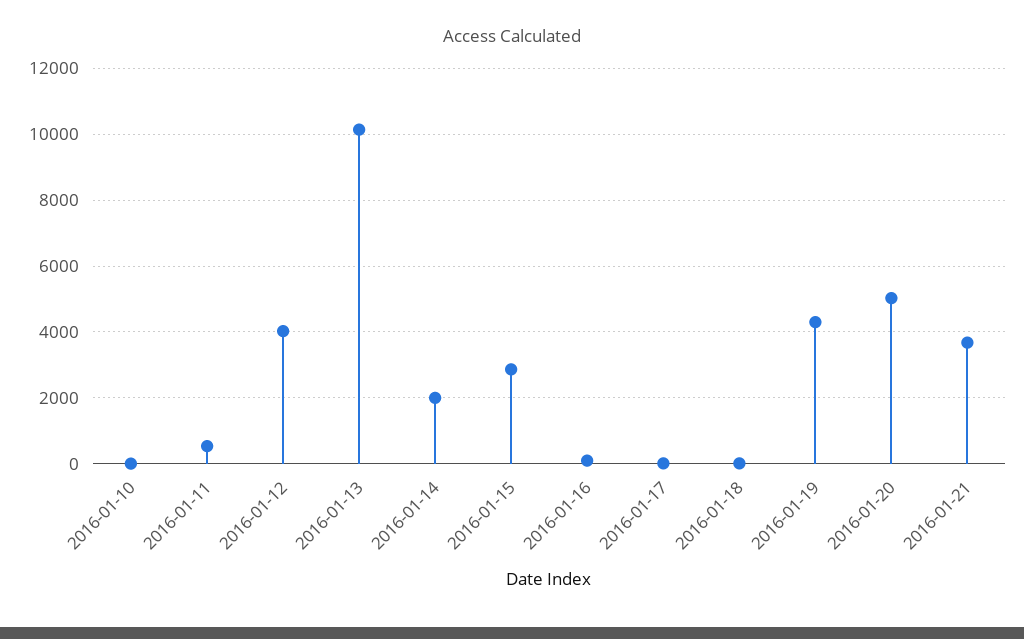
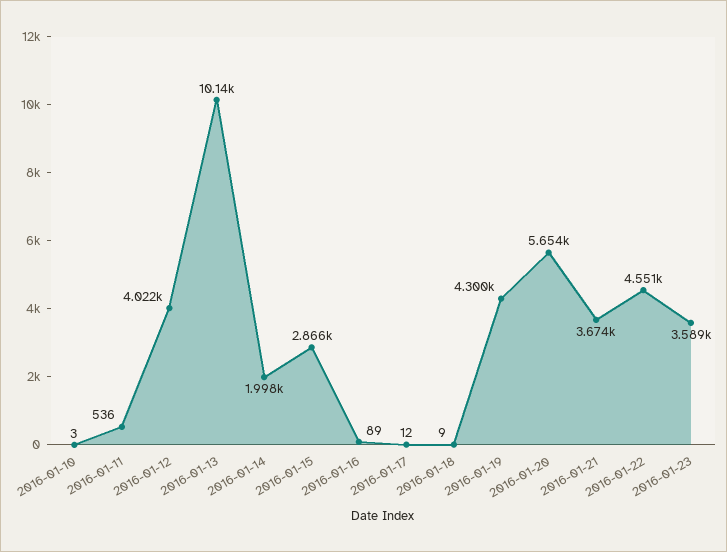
2016-01-20: 5000 -> 5654
2016-01-22: none -> 4551
2016-01-23: none -> 3589

